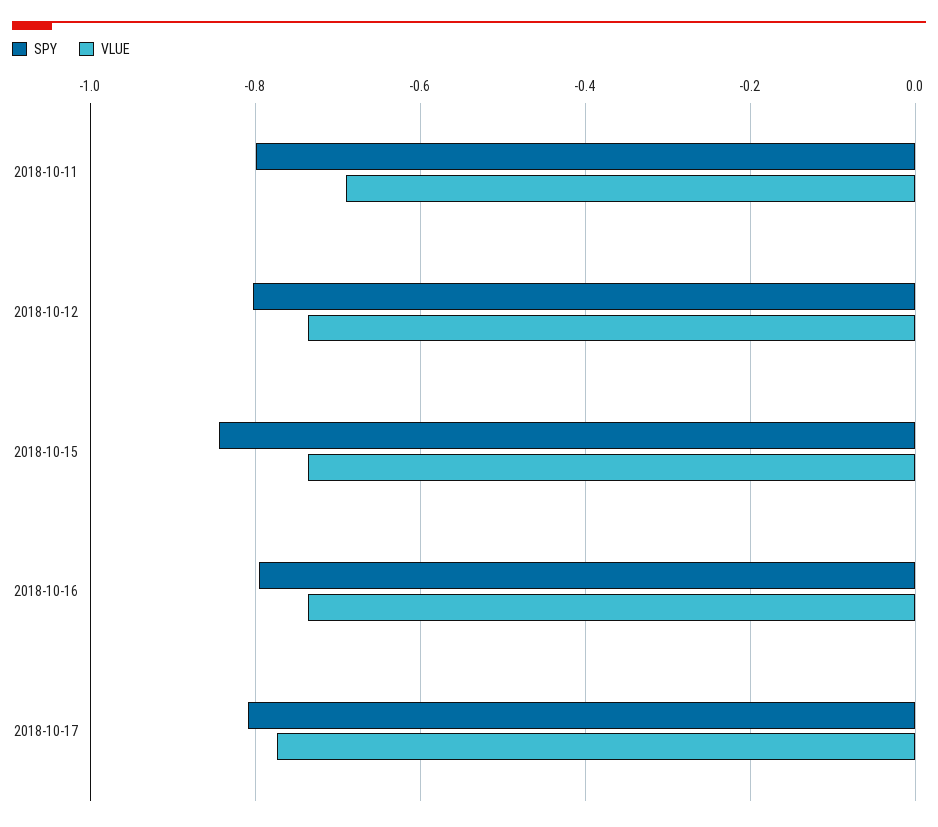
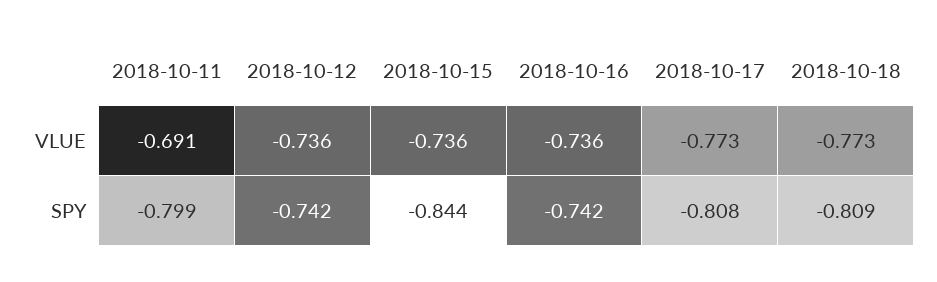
SPY, 2018-10-12: -0.8 -> -0.742
SPY, 2018-10-16: -0.8 -> -0.742
VLUE, 2018-10-18: none -> -0.773
SPY, 2018-10-18: none -> -0.809

